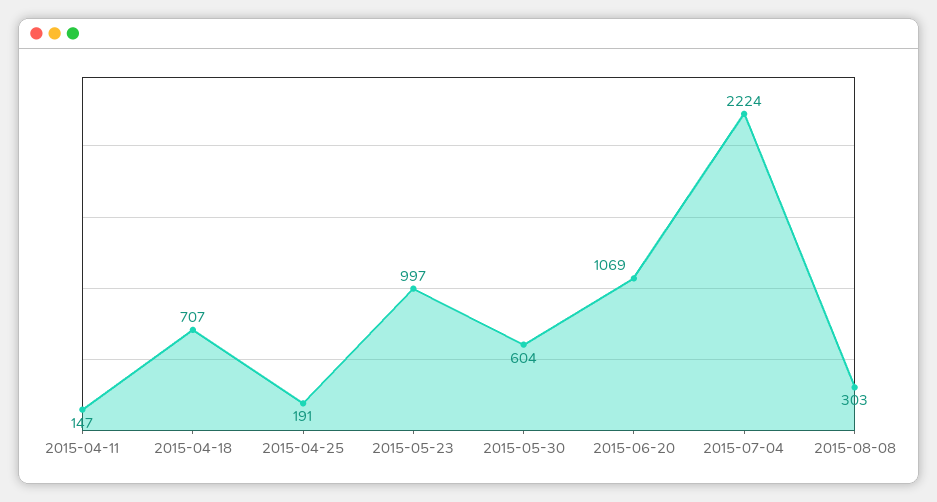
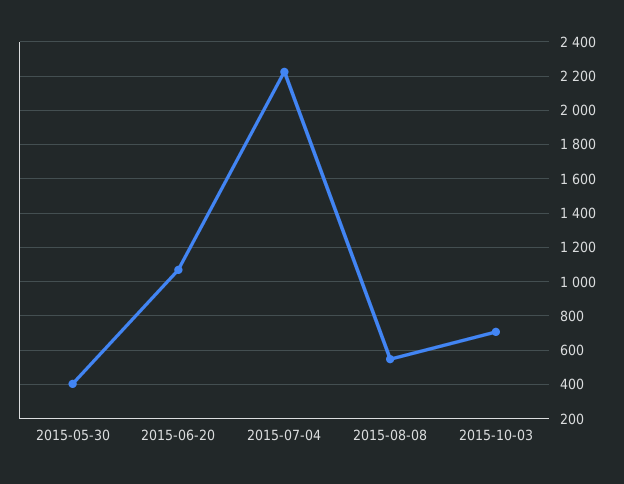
2015-04-11: 147 -> none
2015-04-18: 707 -> none
2015-04-25: 191 -> none
2015-05-23: 997 -> none
2015-05-30: 604 -> 400
2015-08-08: 303 -> 550
2015-10-03: none -> 700

